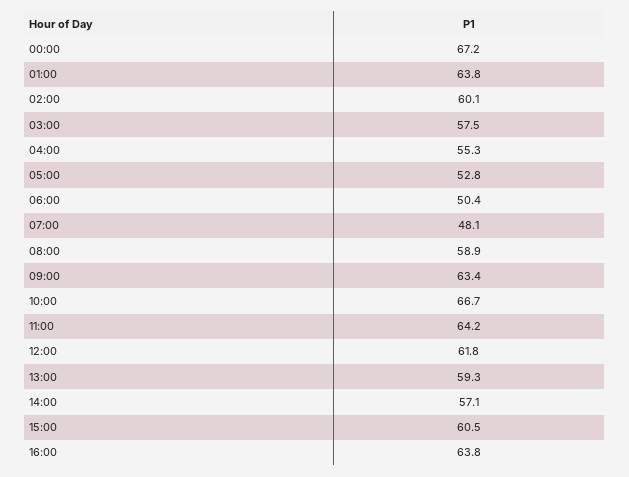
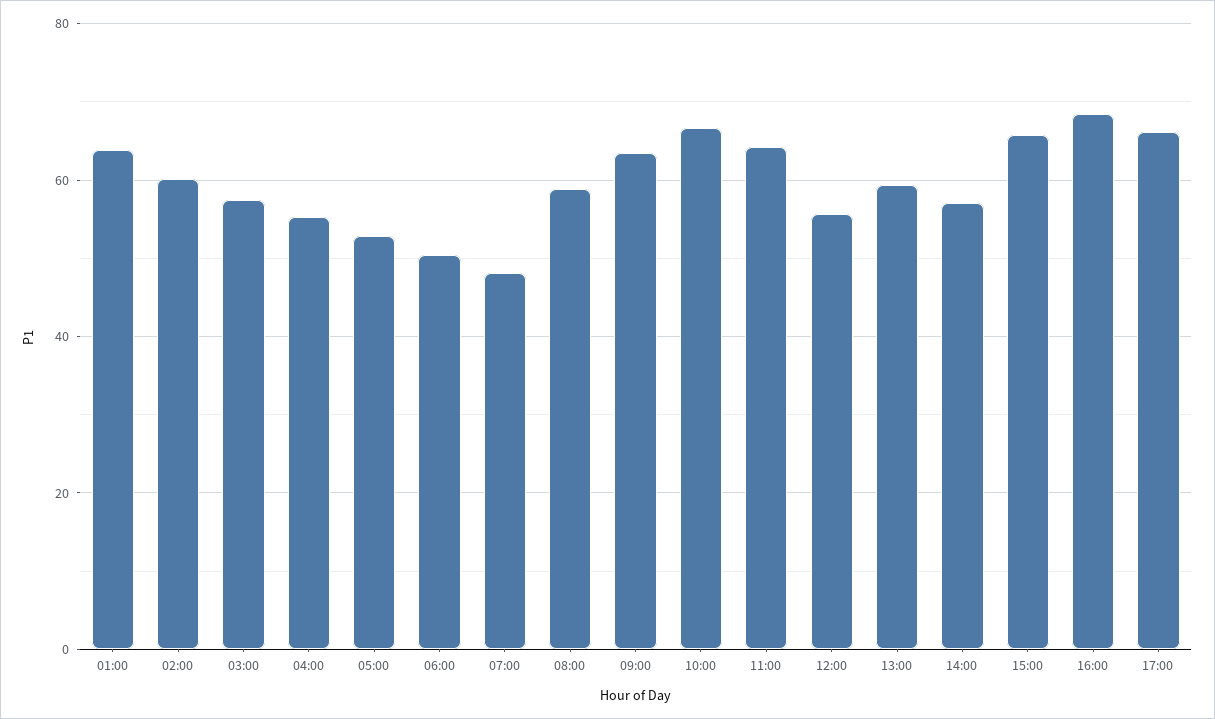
00:00: 67.2 -> none
12:00: 61.8 -> 56
15:00: 60.5 -> 66
16:00: 63.8 -> 68
17:00: none -> 66

